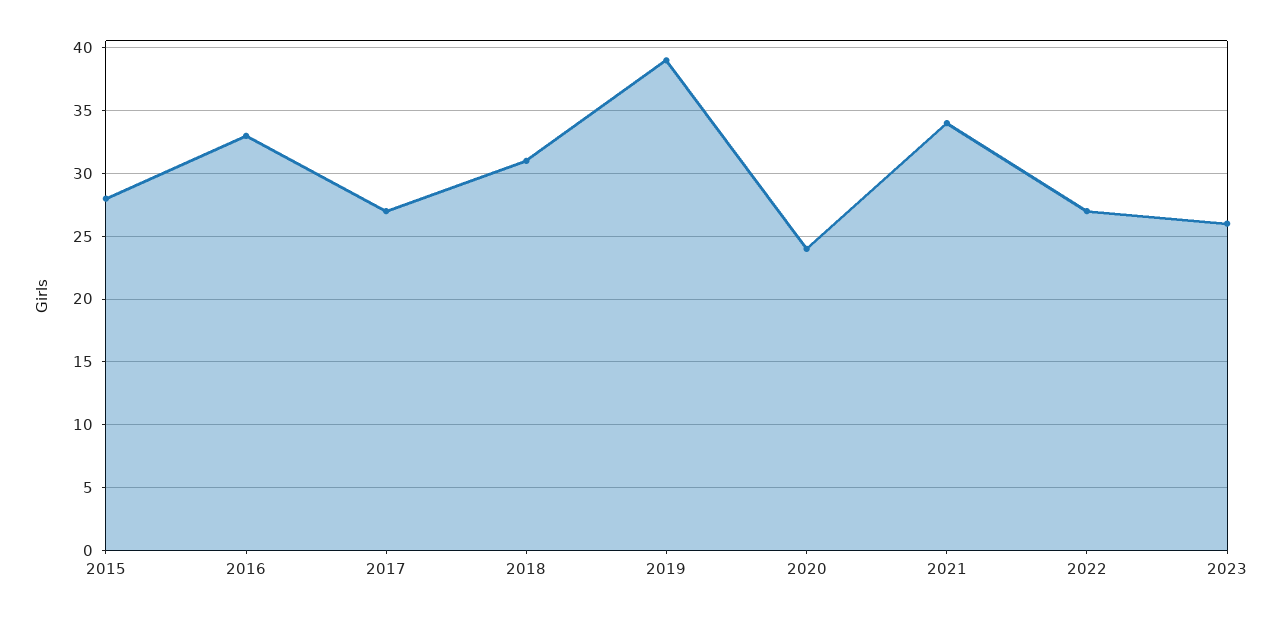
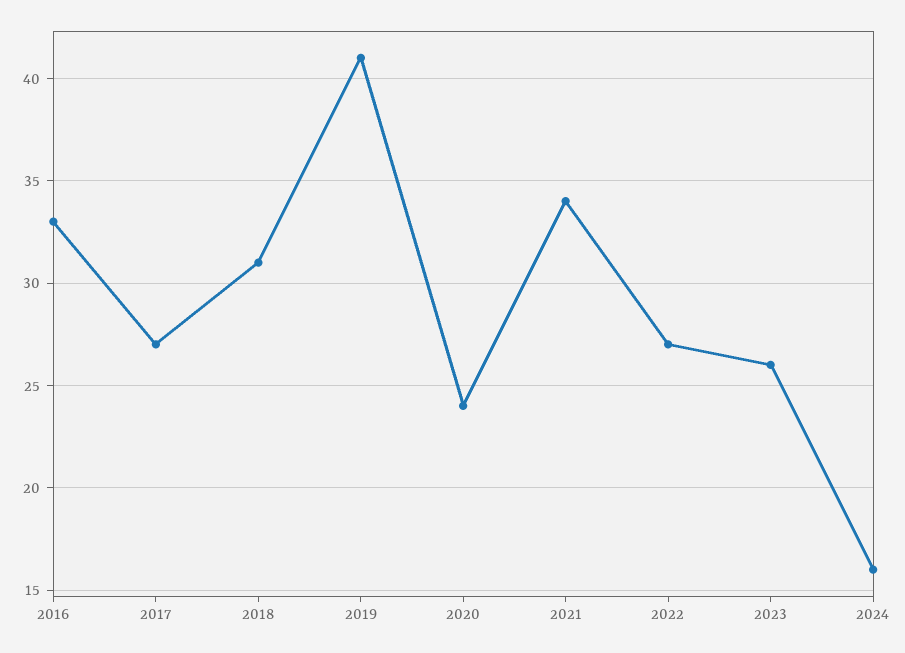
2015: 28 -> none
2019: 39 -> 41
2024: none -> 16

